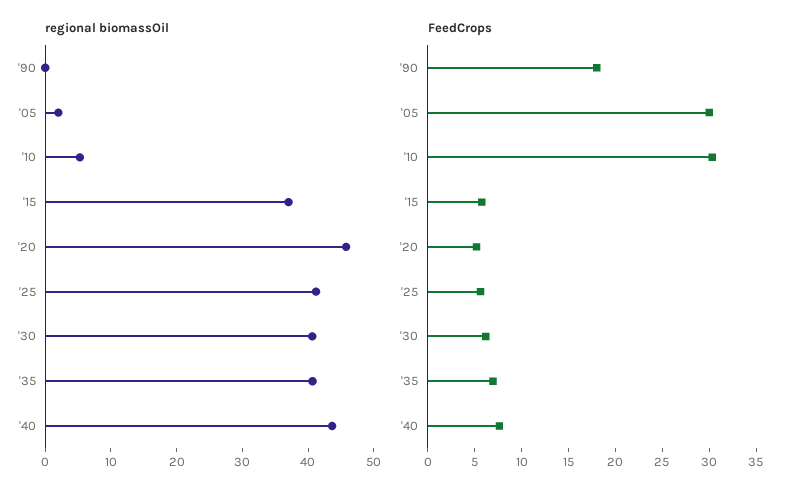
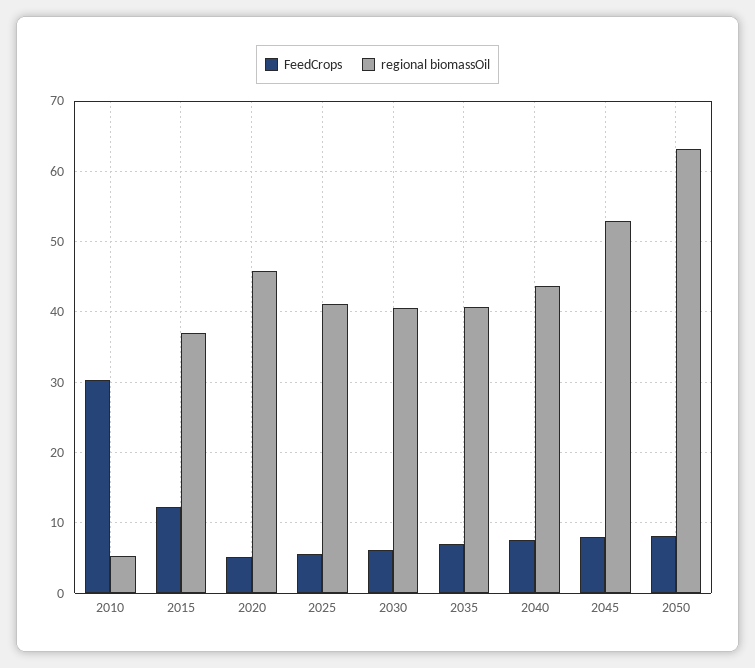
regional biomassOil, '90: 0 -> none
regional biomassOil, '05: 2 -> none
FeedCrops, '90: 18 -> none
FeedCrops, '05: 30 -> none
FeedCrops, '15: 6 -> 12
FeedCrops, 2045: none -> 8
regional biomassOil, 2045: none -> 53
FeedCrops, 2050: none -> 8
regional biomassOil, 2050: none -> 63

